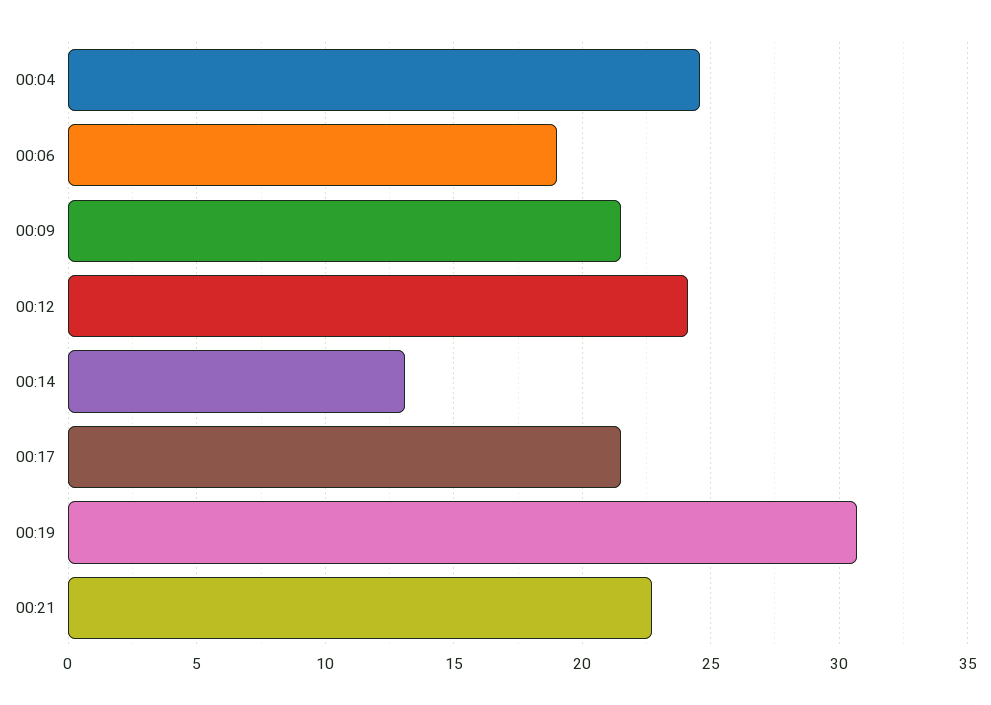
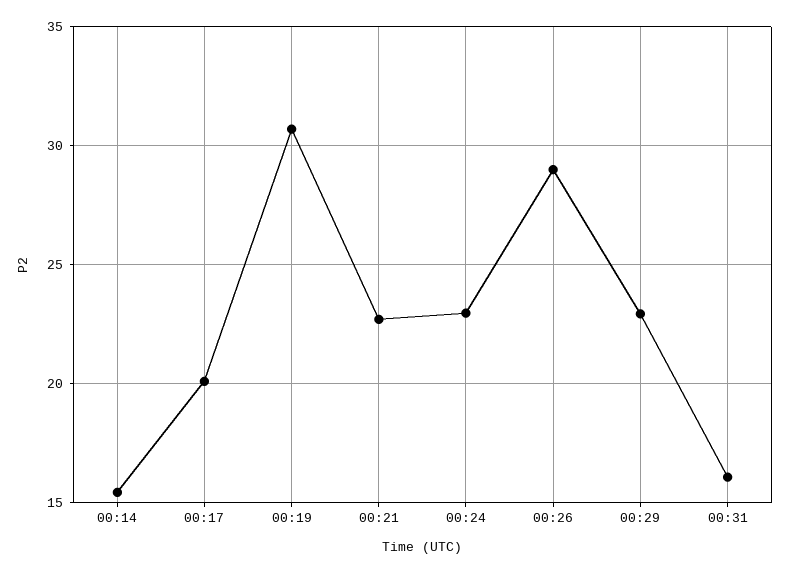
00:04: 24.5 -> none
00:06: 19 -> none
00:09: 21.5 -> none
00:12: 24 -> none
00:14: 13 -> 15.5
00:17: 21.5 -> 20
00:24: none -> 23
00:26: none -> 29
00:29: none -> 23
00:31: none -> 16

